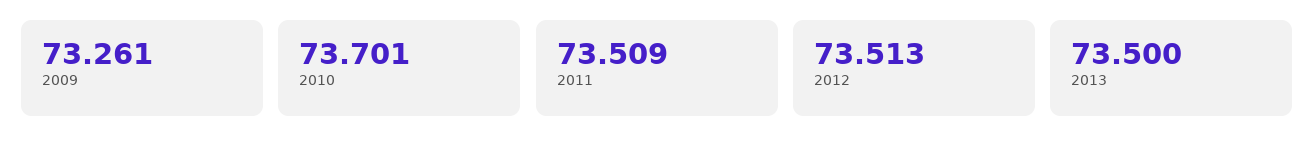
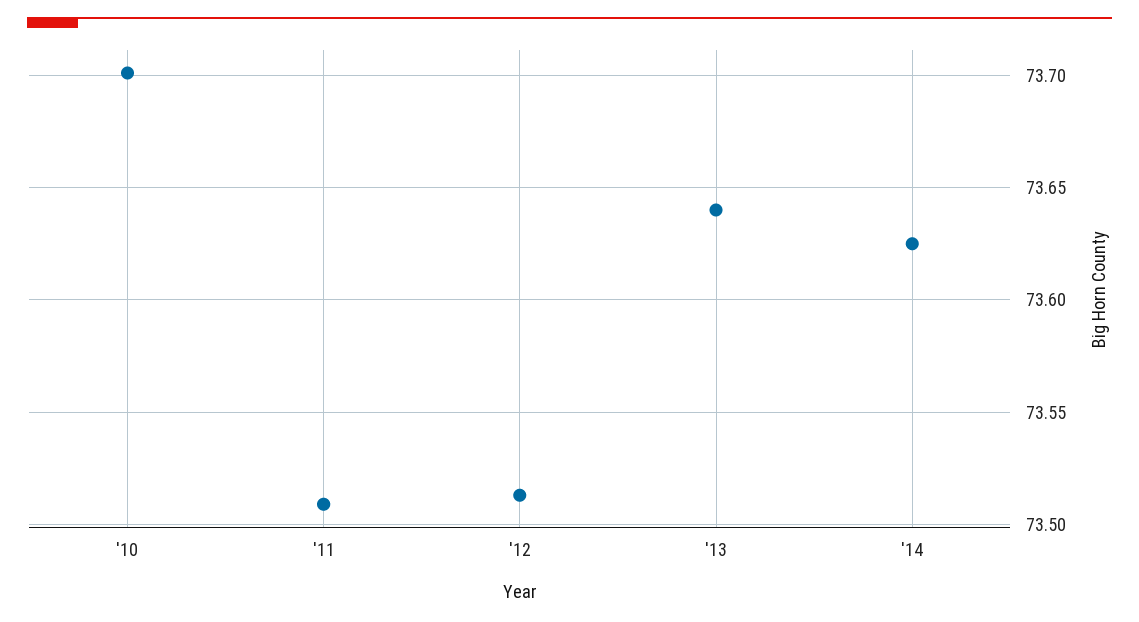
2009: 73.261 -> none
2013: 73.5 -> 73.64
'14: none -> 73.625

